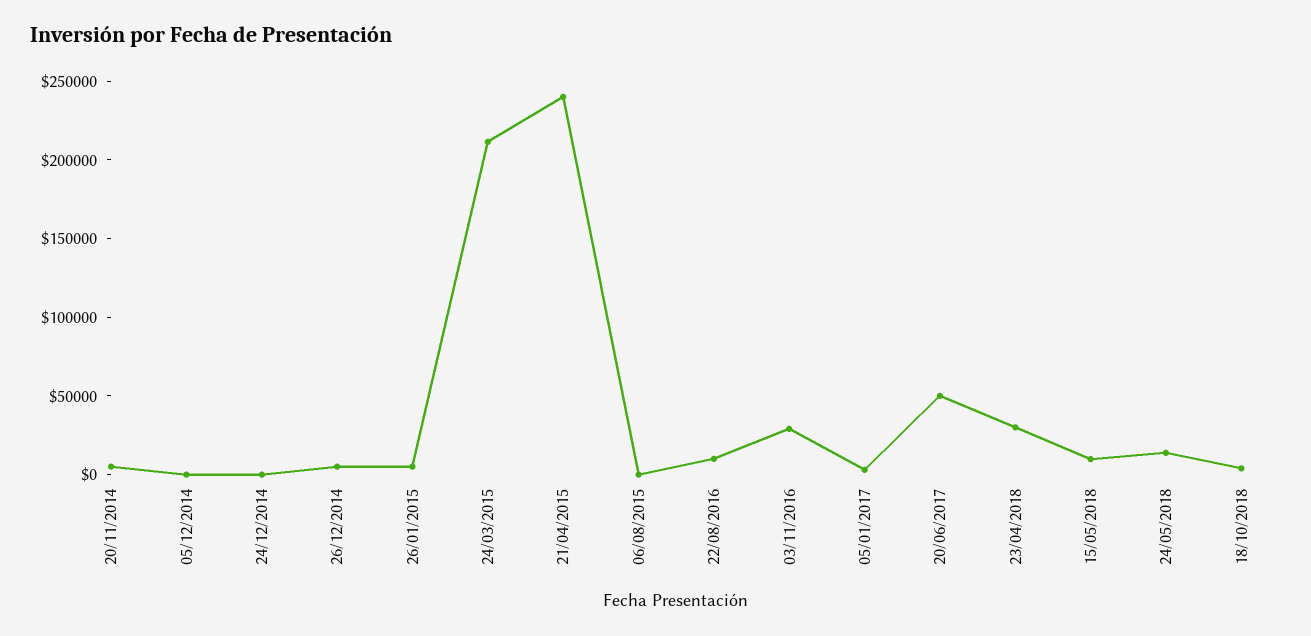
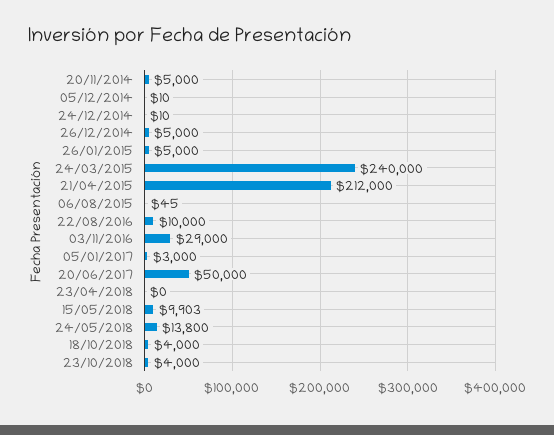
24/03/2015: 210000 -> 240000
21/04/2015: 240000 -> 212000
23/04/2018: 30000 -> 0
23/10/2018: none -> 4000

